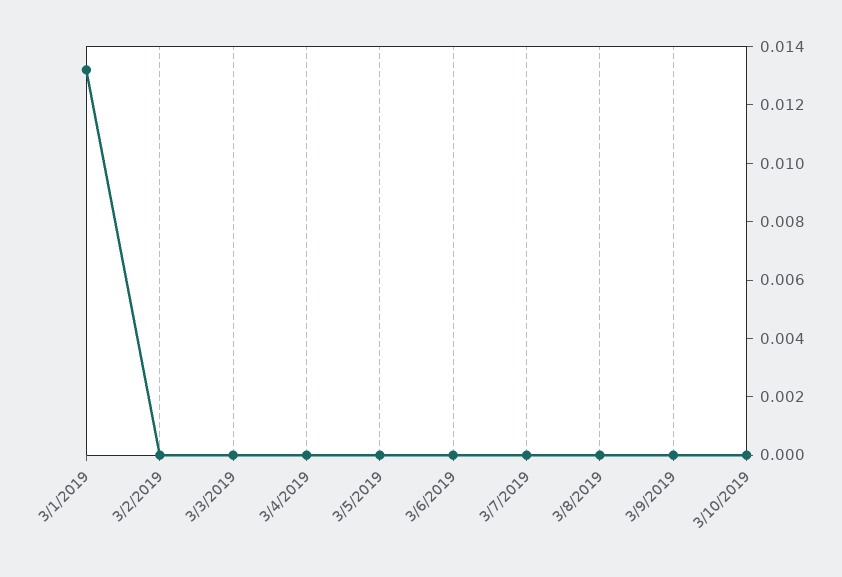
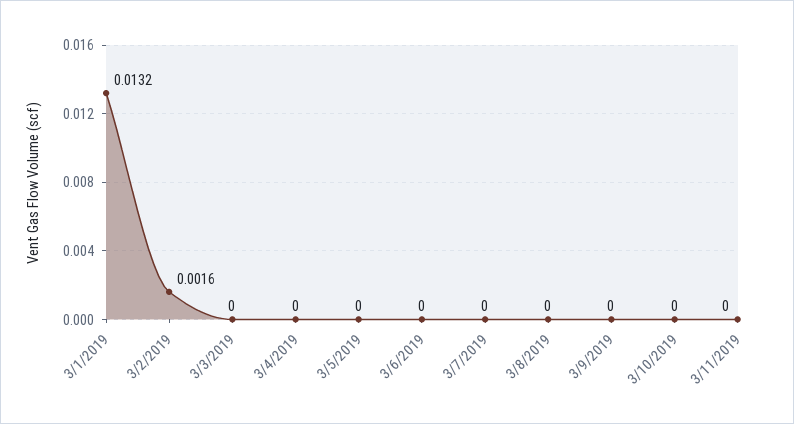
3/2/2019: 0 -> 0.0016
3/11/2019: none -> 0

